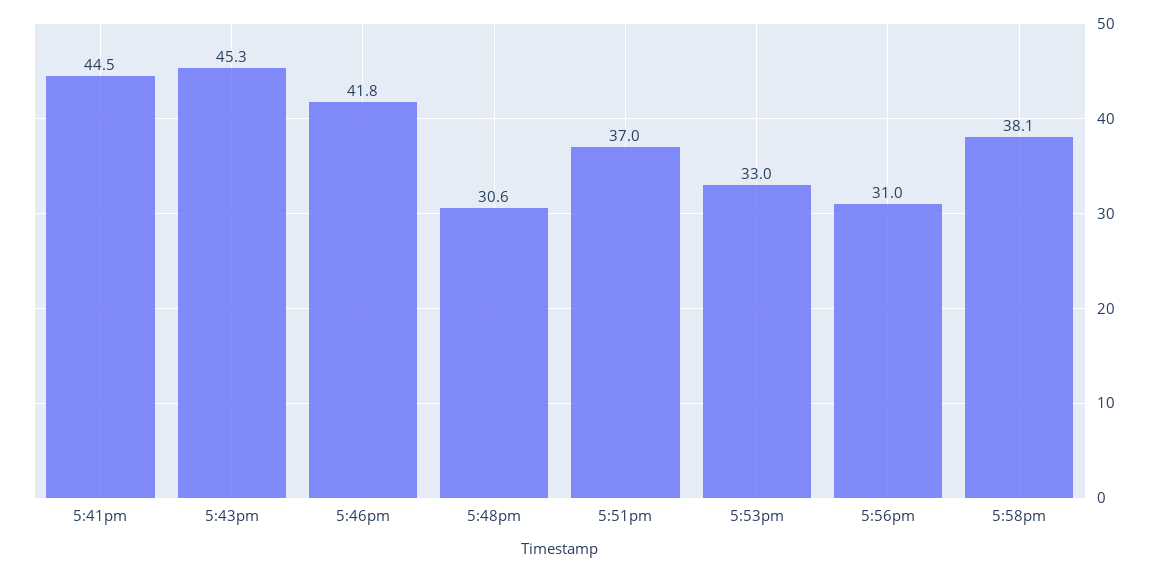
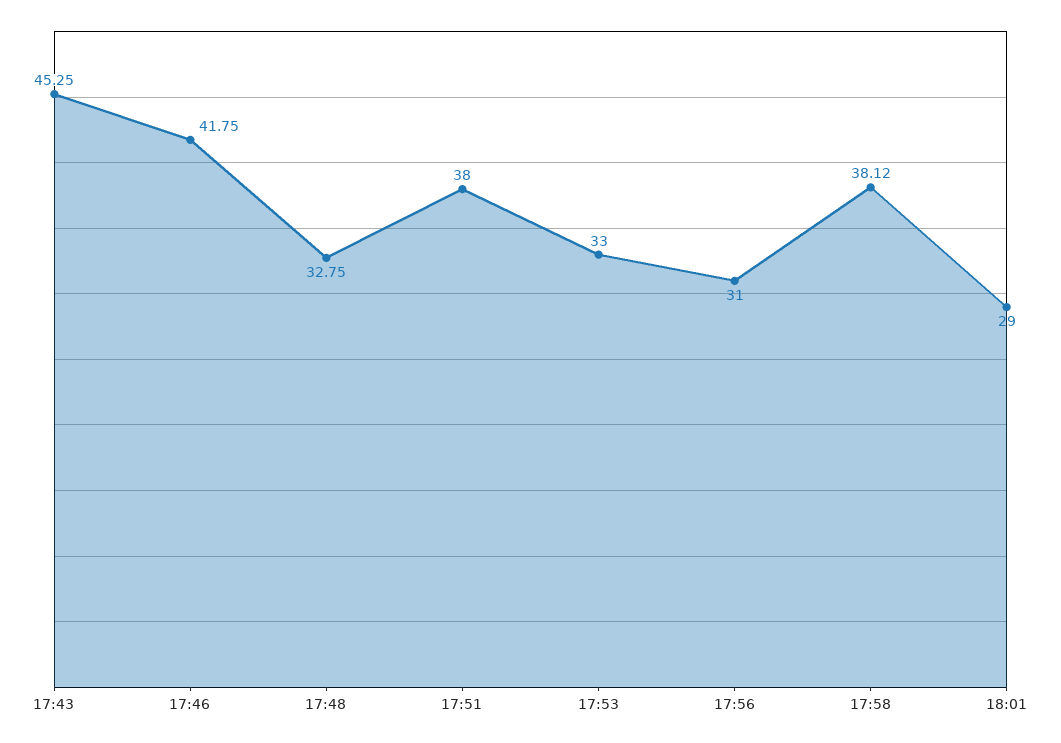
5:41pm: 44.5 -> none
5:48pm: 30.6 -> 32.75
5:51pm: 37 -> 38
18:01: none -> 29

